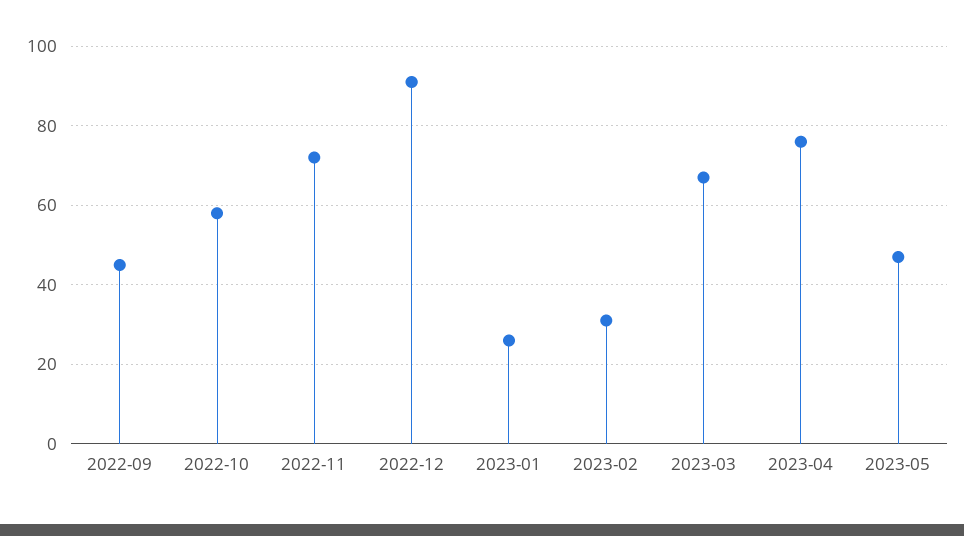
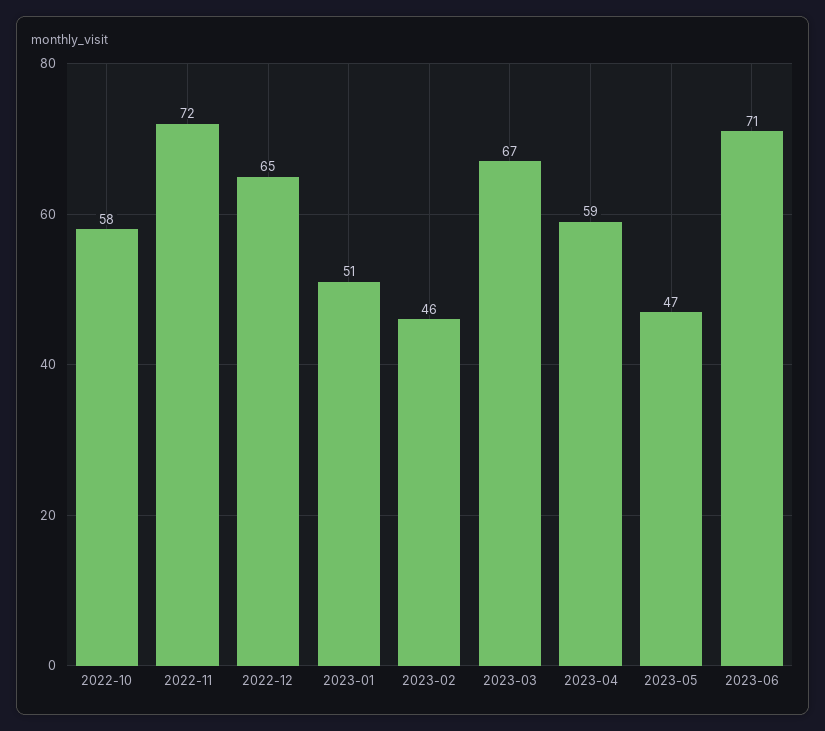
2022-09: 45 -> none
2022-12: 90 -> 65
2023-01: 25 -> 51
2023-02: 30 -> 46
2023-04: 75 -> 59
2023-06: none -> 71

